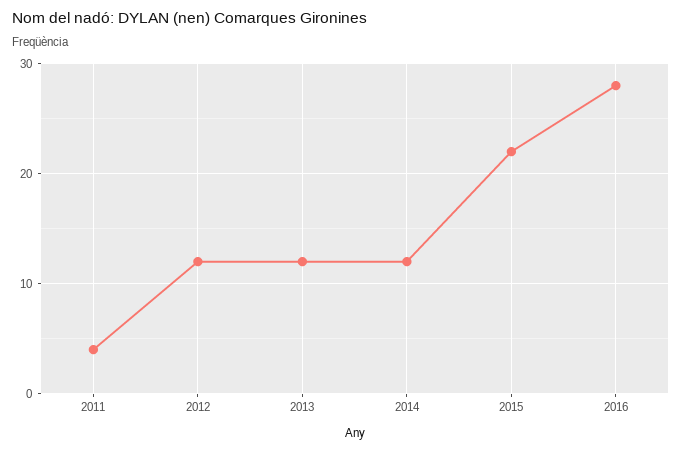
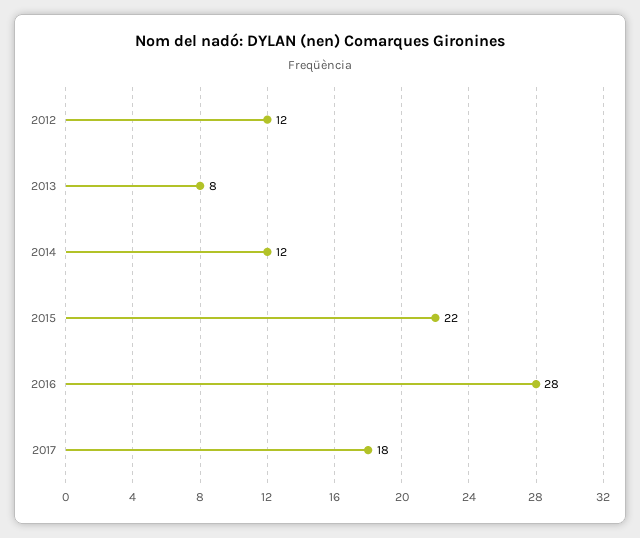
2011: 4 -> none
2013: 12 -> 8
2017: none -> 18

